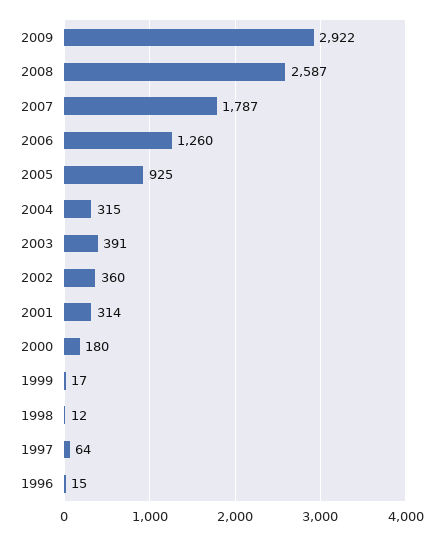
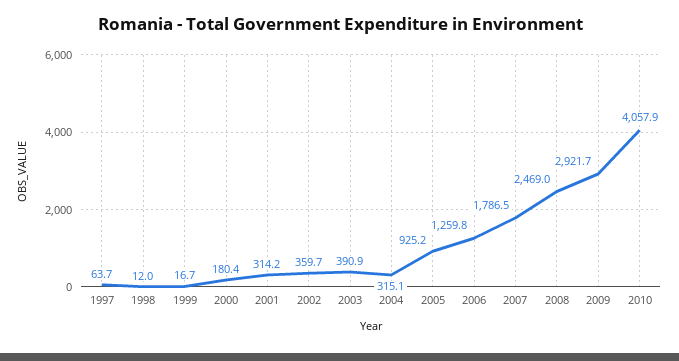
2008: 2587 -> 2469
1996: 15 -> none
2010: none -> 4057.9

